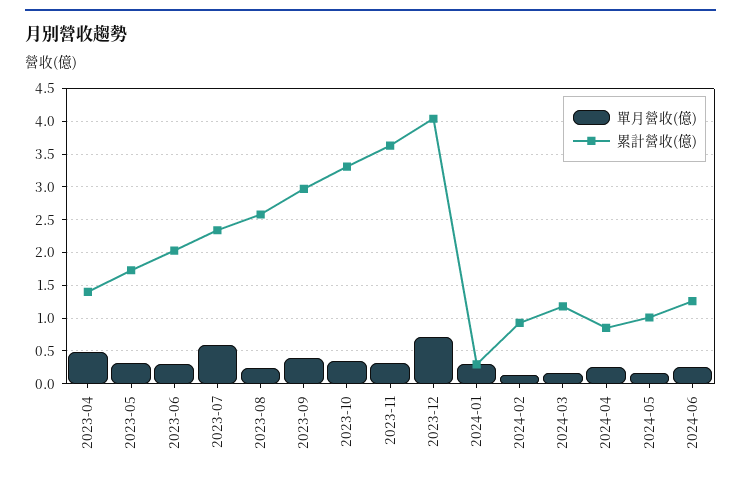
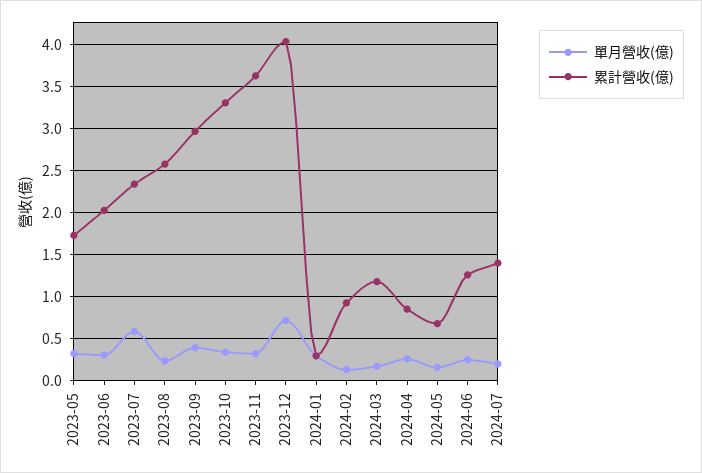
單月營收(億), 2023-04: 0.5 -> none
累計營收(億), 2023-04: 1.4 -> none
累計營收(億), 2024-05: 1 -> 0.7
單月營收(億), 2024-07: none -> 0.2
累計營收(億), 2024-07: none -> 1.4

